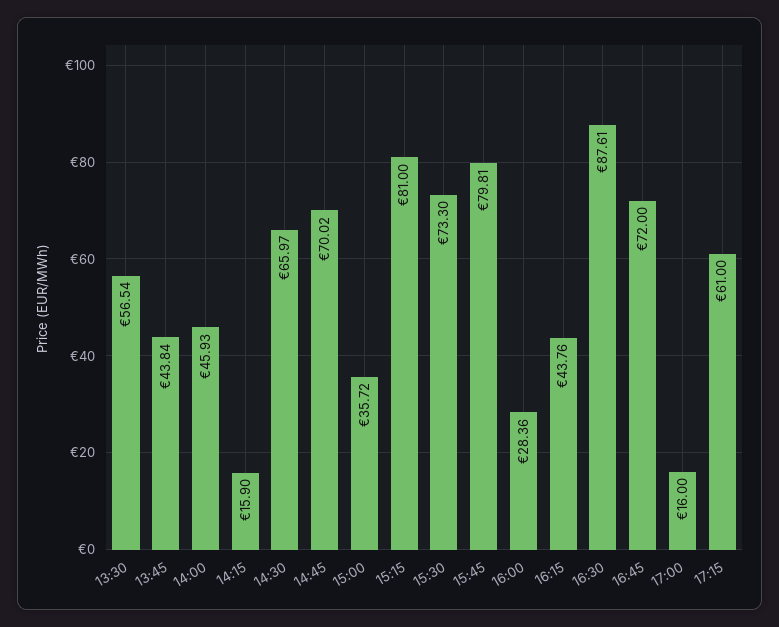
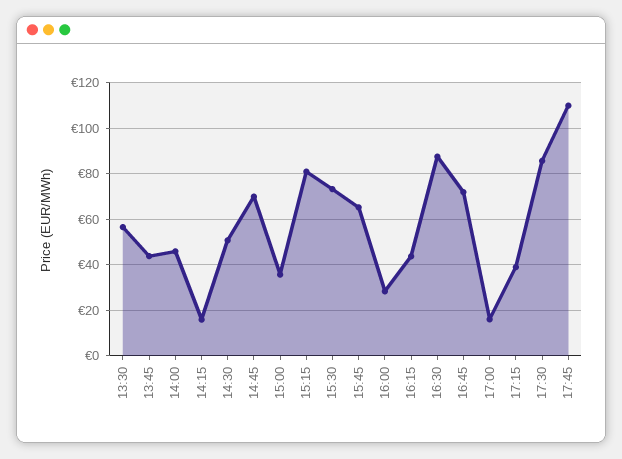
14:30: 65.97 -> 50
15:45: 79.81 -> 65
17:15: 61 -> 40
17:30: none -> 85
17:45: none -> 110

